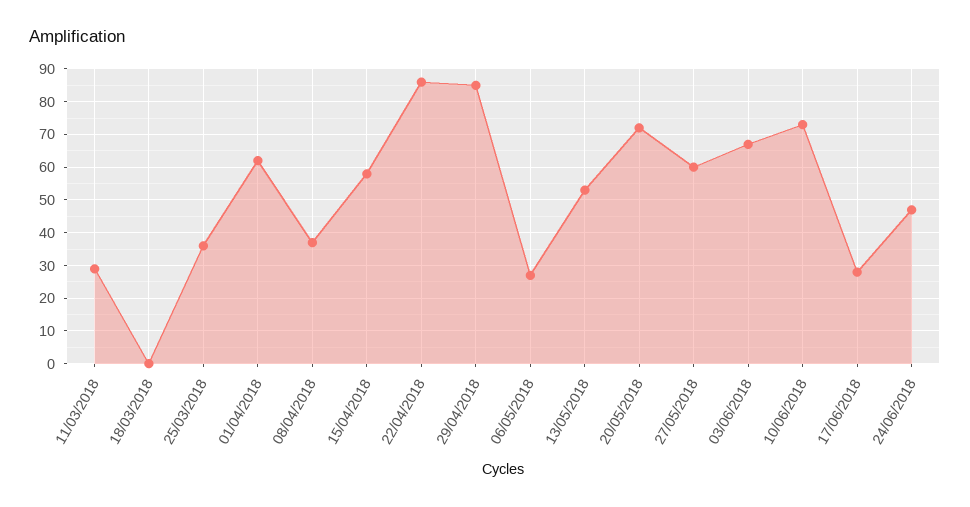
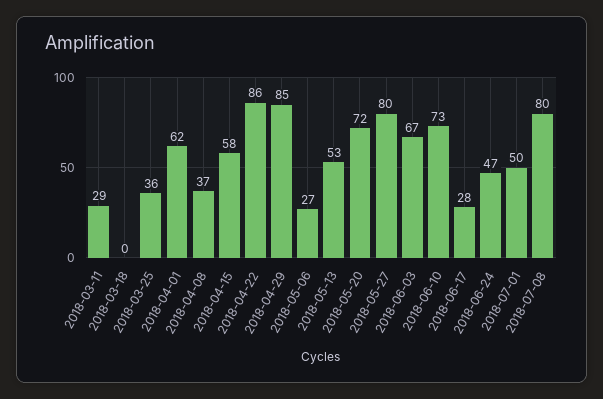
27/05/2018: 60 -> 80
2018-07-01: none -> 50
2018-07-08: none -> 80

